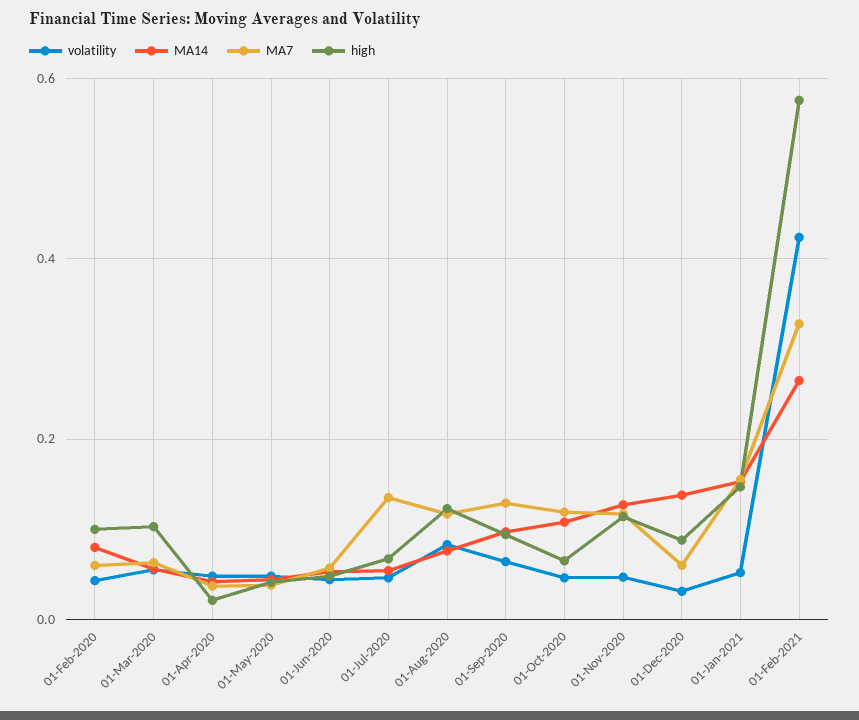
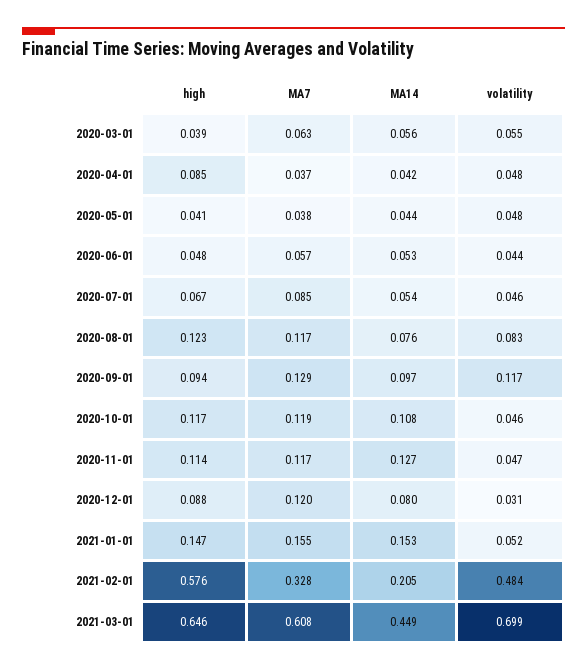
volatility, 01-Feb-2020: 0.04 -> none
MA14, 01-Feb-2020: 0.08 -> none
MA7, 01-Feb-2020: 0.06 -> none
high, 01-Feb-2020: 0.1 -> none
high, 01-Mar-2020: 0.1 -> 0.039
high, 01-Apr-2020: 0.02 -> 0.085
MA7, 01-Jul-2020: 0.14 -> 0.085
volatility, 01-Sep-2020: 0.06 -> 0.117
high, 01-Oct-2020: 0.06 -> 0.117
MA14, 01-Dec-2020: 0.14 -> 0.08
MA7, 01-Dec-2020: 0.06 -> 0.12
volatility, 01-Feb-2021: 0.42 -> 0.484
MA14, 01-Feb-2021: 0.26 -> 0.205
high, 2021-03-01: none -> 0.646
MA7, 2021-03-01: none -> 0.608
MA14, 2021-03-01: none -> 0.449
volatility, 2021-03-01: none -> 0.699

